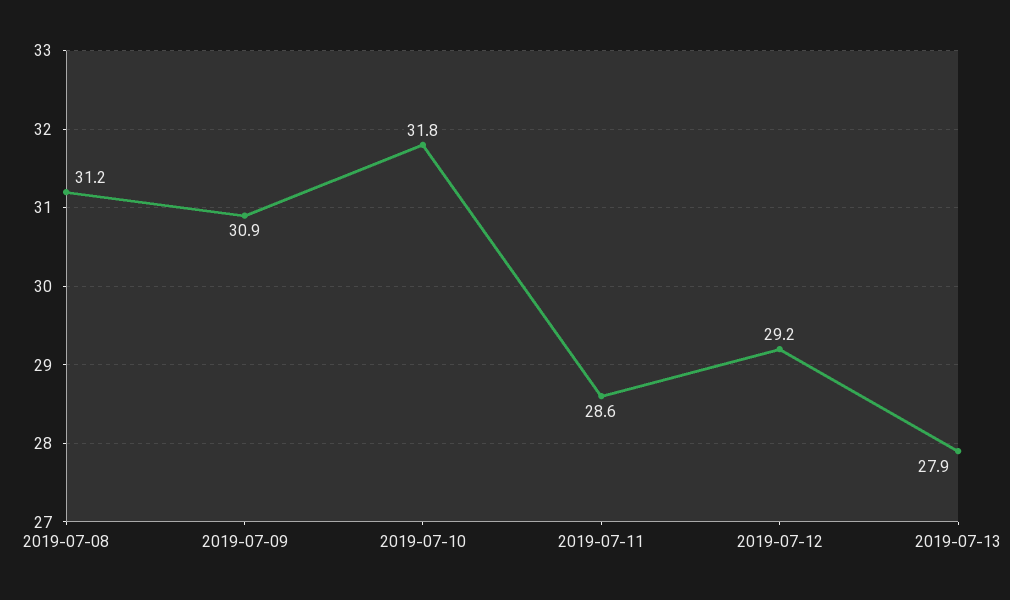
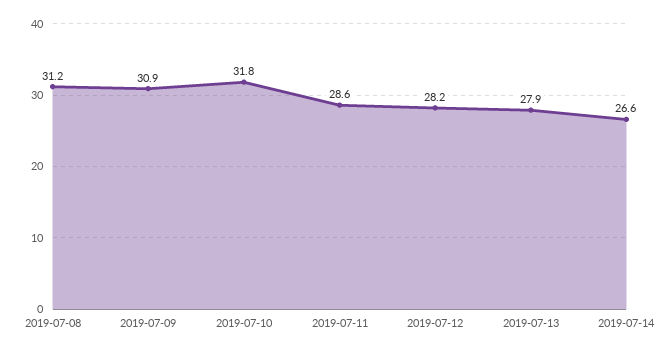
2019-07-12: 29.2 -> 28.2
2019-07-14: none -> 26.6

